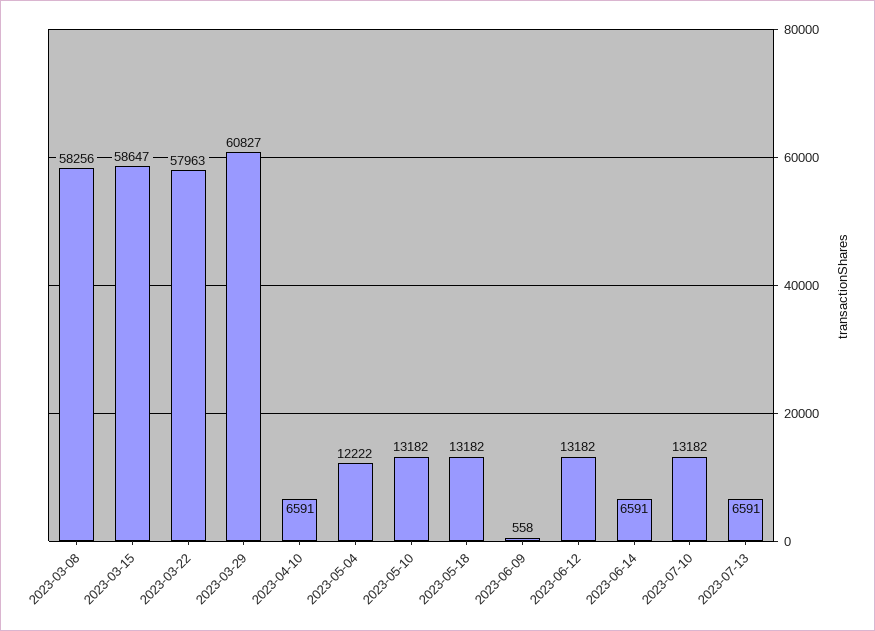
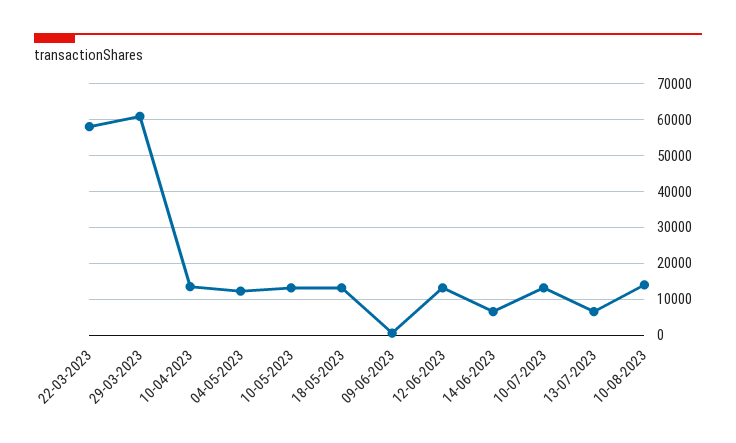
2023-03-08: 58256 -> none
2023-03-15: 58647 -> none
2023-04-10: 6591 -> 14000
10-08-2023: none -> 14000

